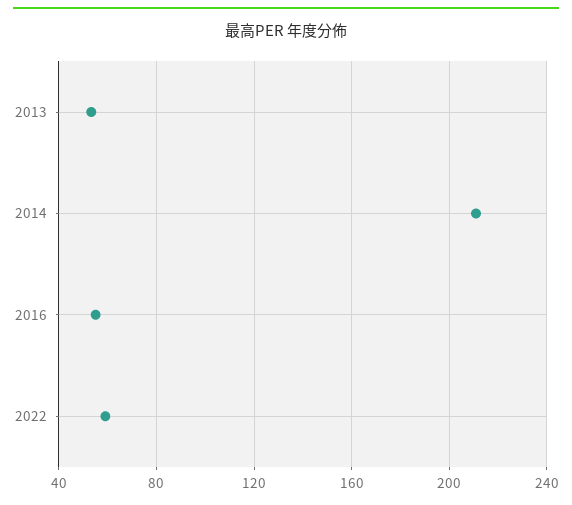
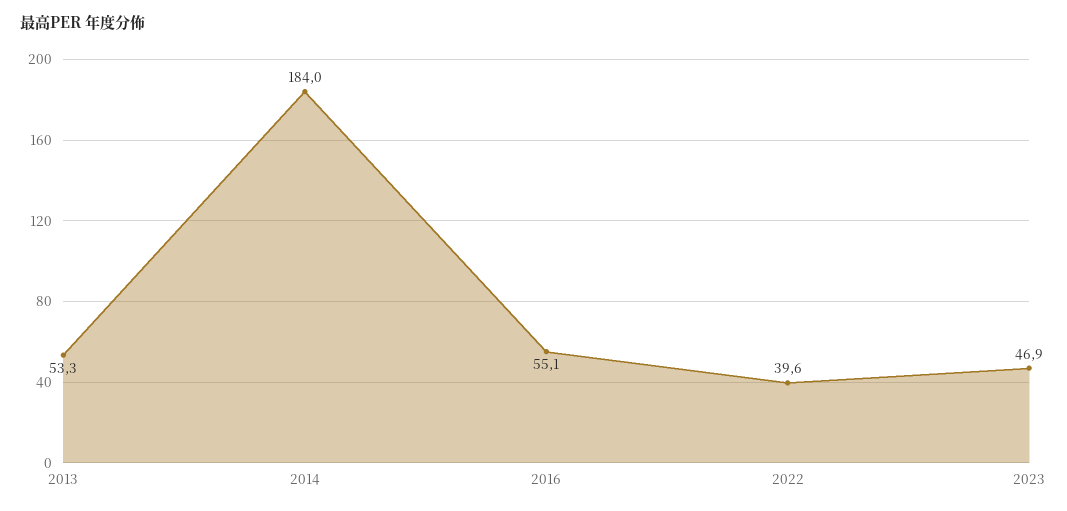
2014: 210 -> 184
2022: 60 -> 39.6
2023: none -> 46.9

